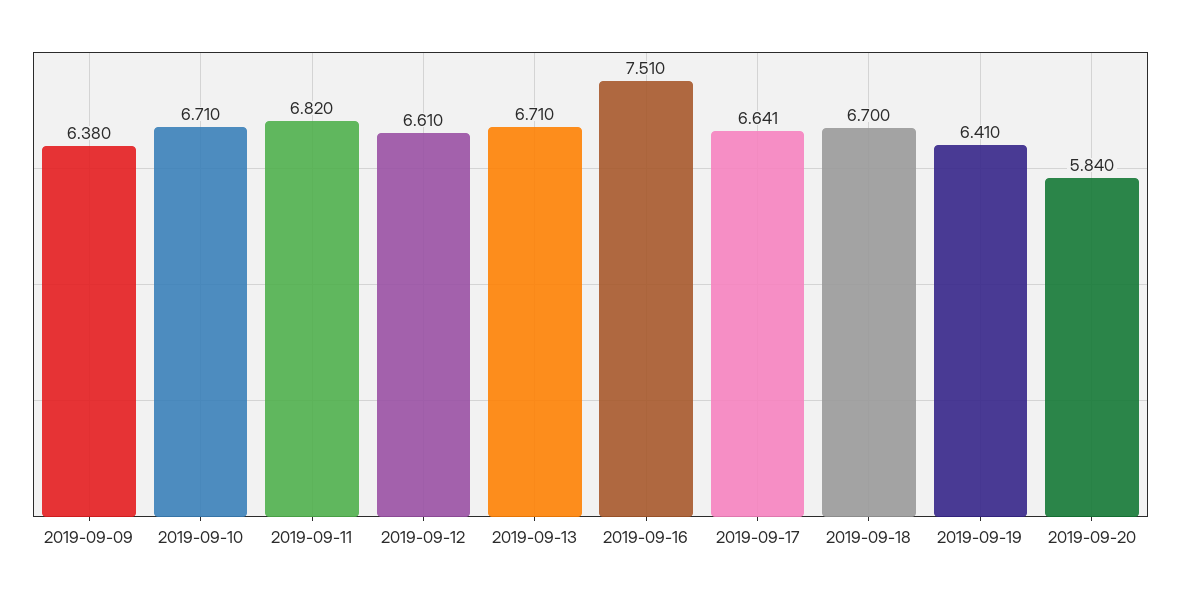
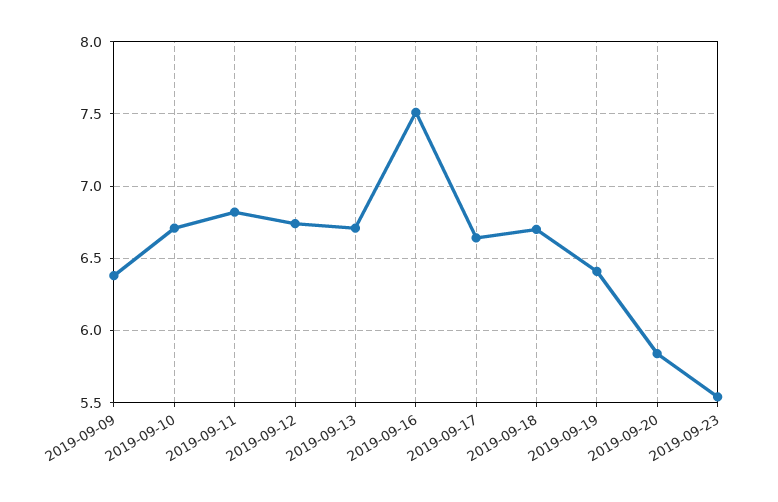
2019-09-12: 6.61 -> 6.75
2019-09-23: none -> 5.55

